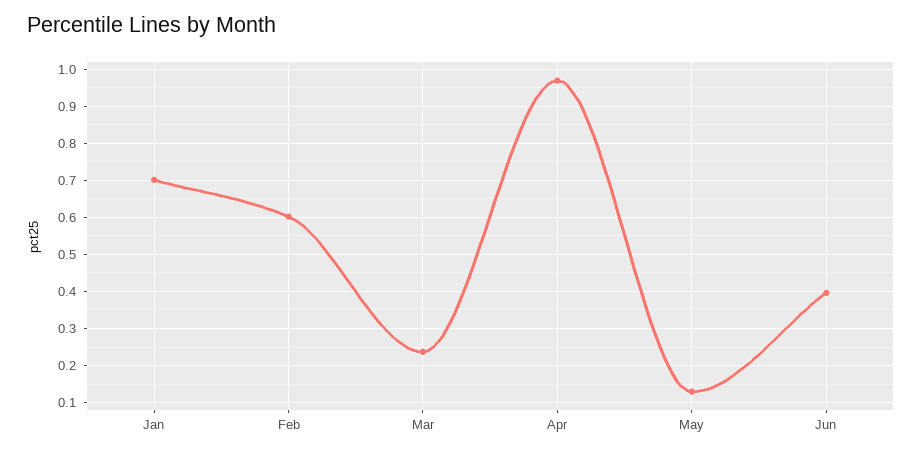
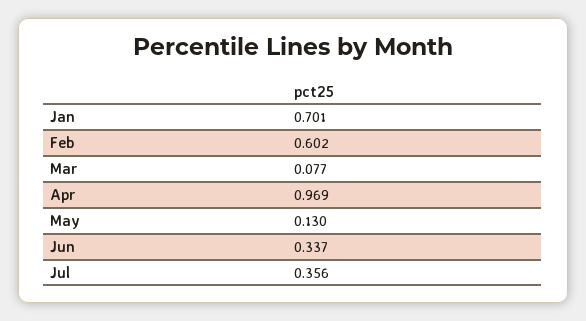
Mar: 0.24 -> 0.077
Jun: 0.4 -> 0.337
Jul: none -> 0.356

